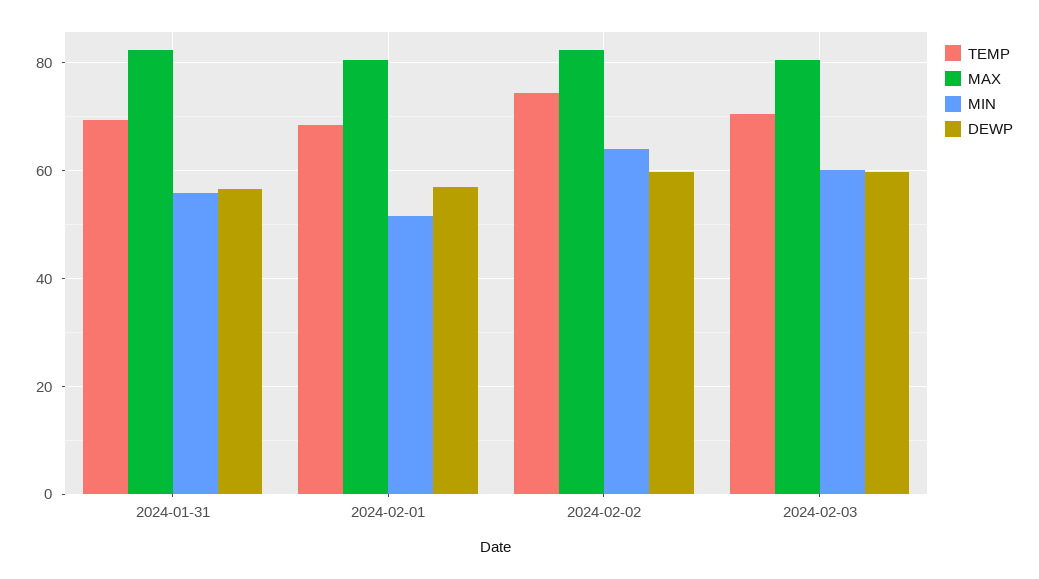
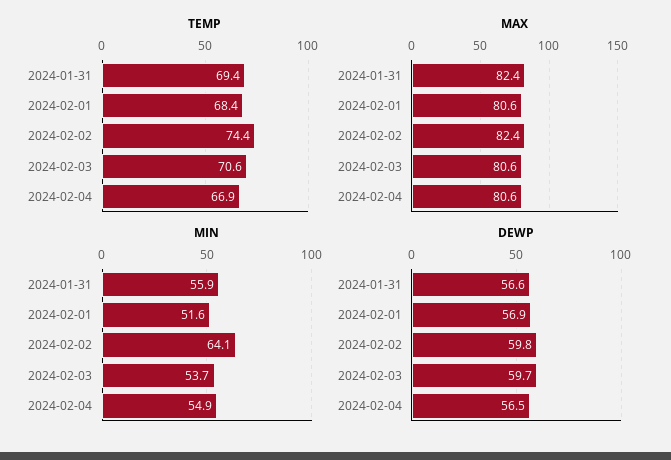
MIN, 2024-02-03: 60 -> 53.7
TEMP, 2024-02-04: none -> 66.9
MAX, 2024-02-04: none -> 80.6
MIN, 2024-02-04: none -> 54.9
DEWP, 2024-02-04: none -> 56.5

